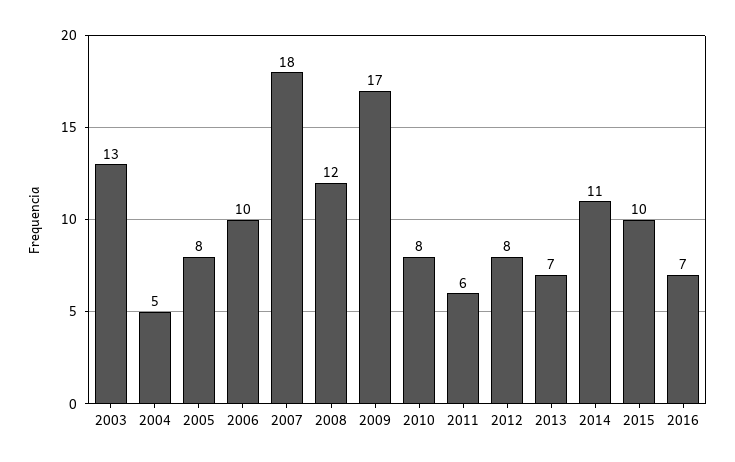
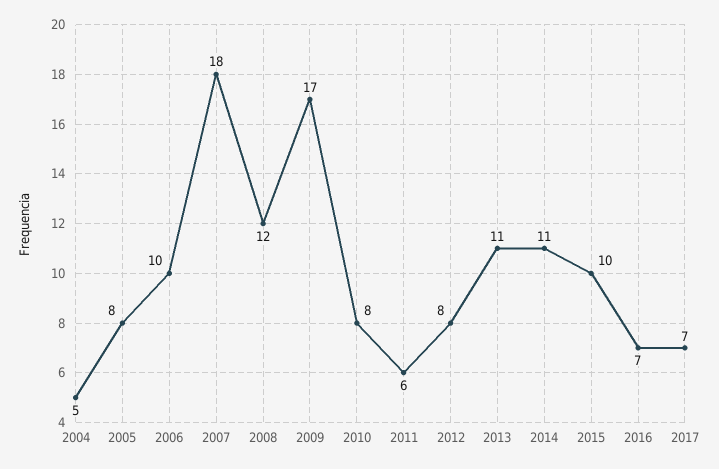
2003: 13 -> none
2013: 7 -> 11
2017: none -> 7

